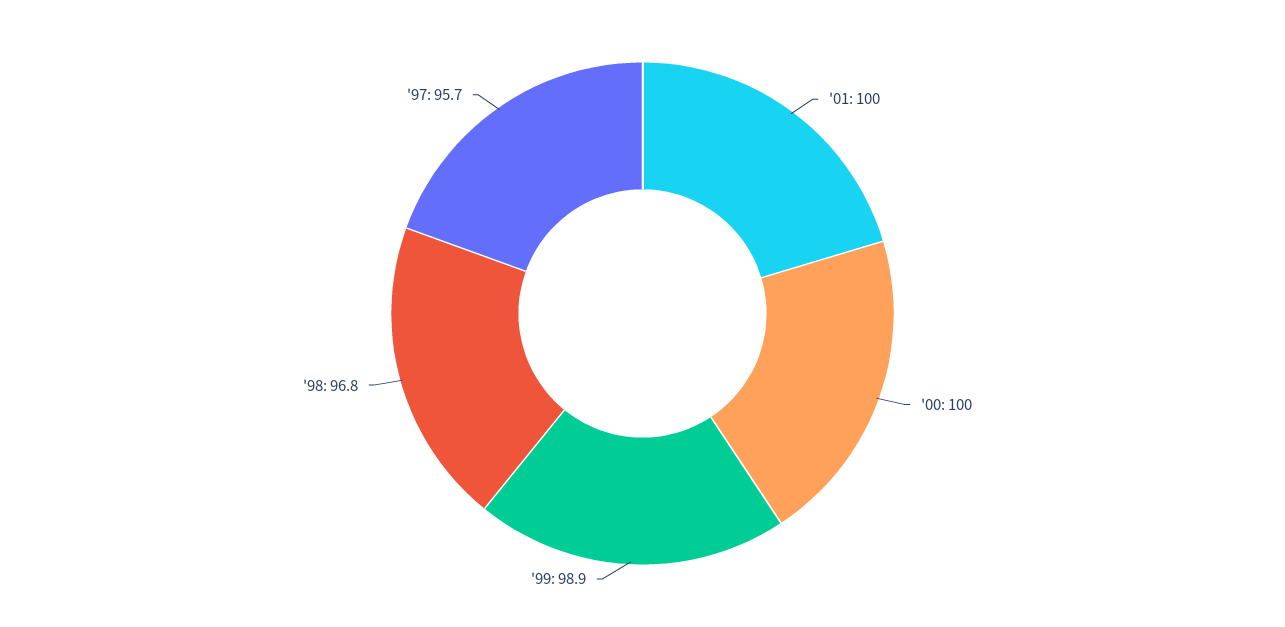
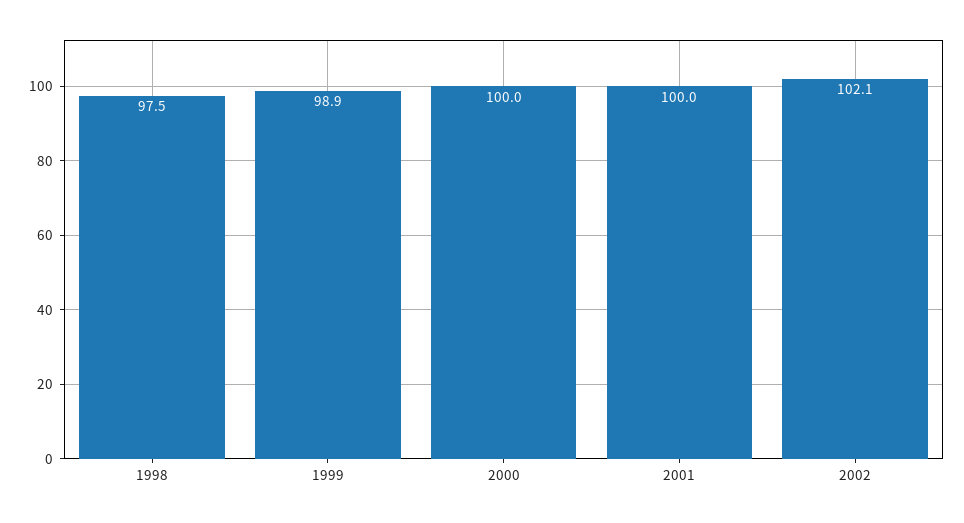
'98: 96.8 -> 97.5
'97: 95.7 -> none
2002: none -> 102.1

